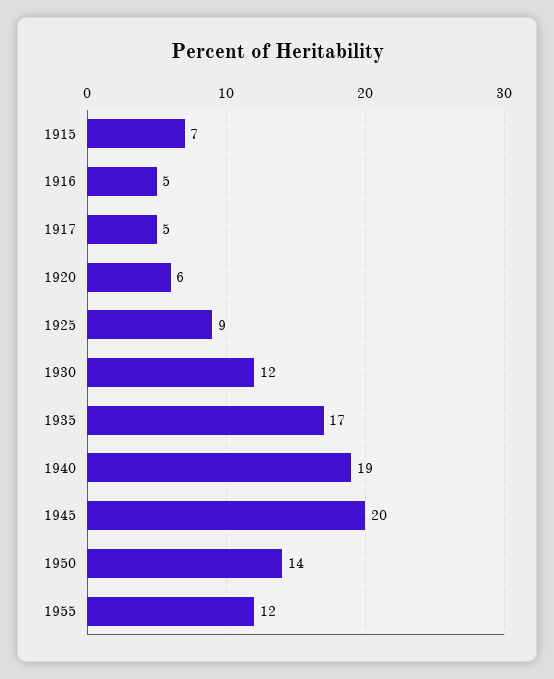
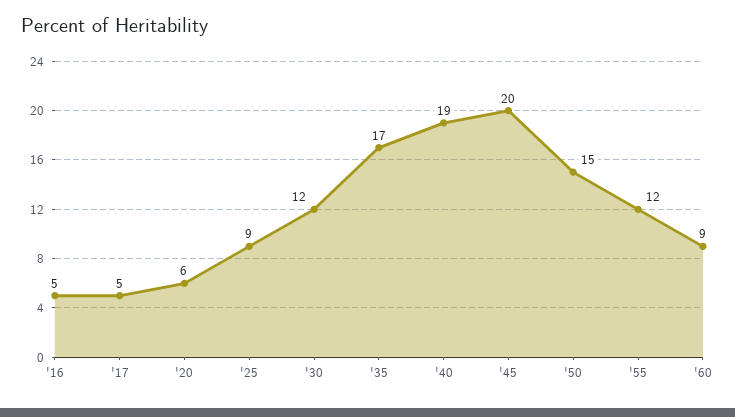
1915: 7 -> none
1950: 14 -> 15
'60: none -> 9

